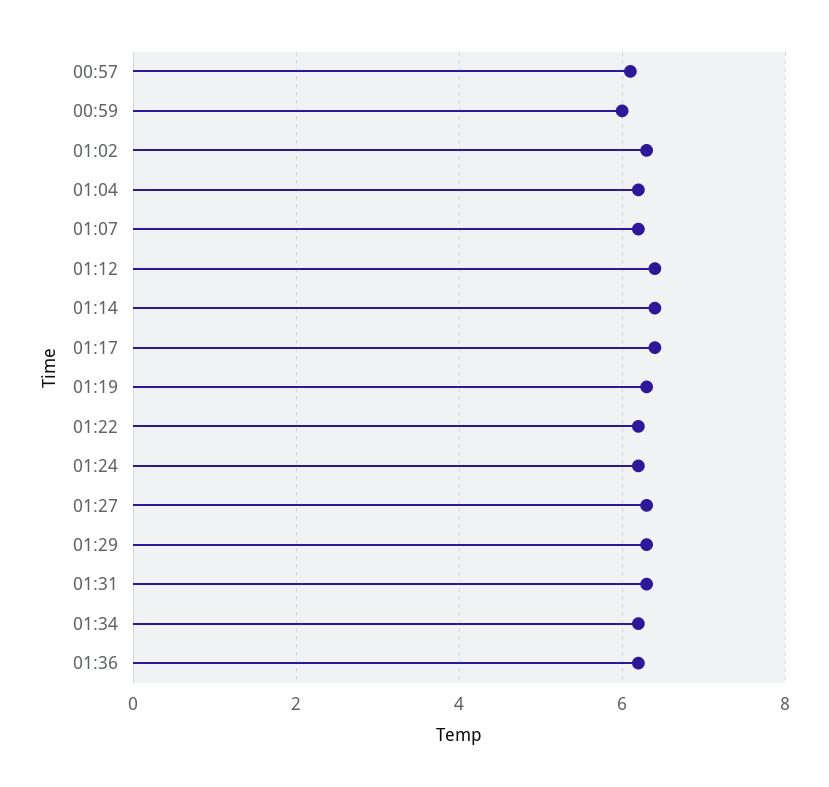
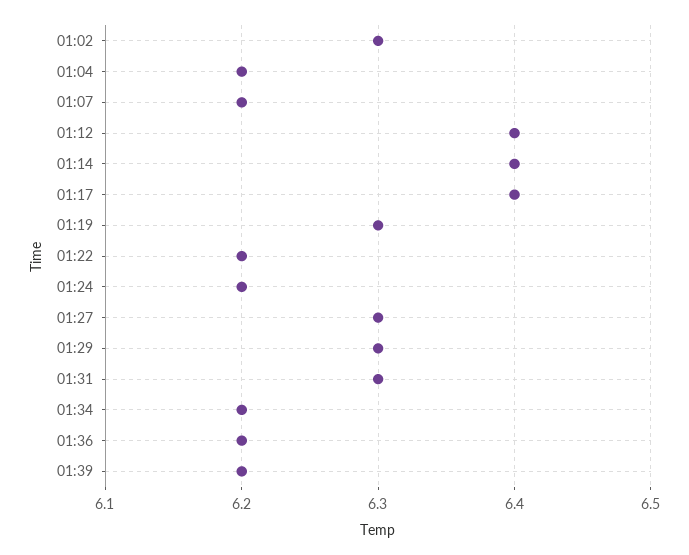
00:57: 6 -> none
00:59: 6 -> none
01:39: none -> 6.2

